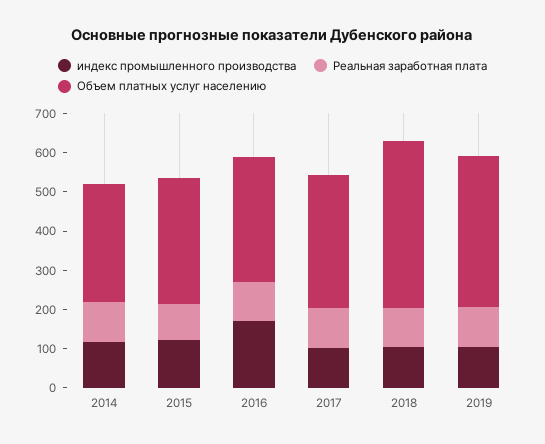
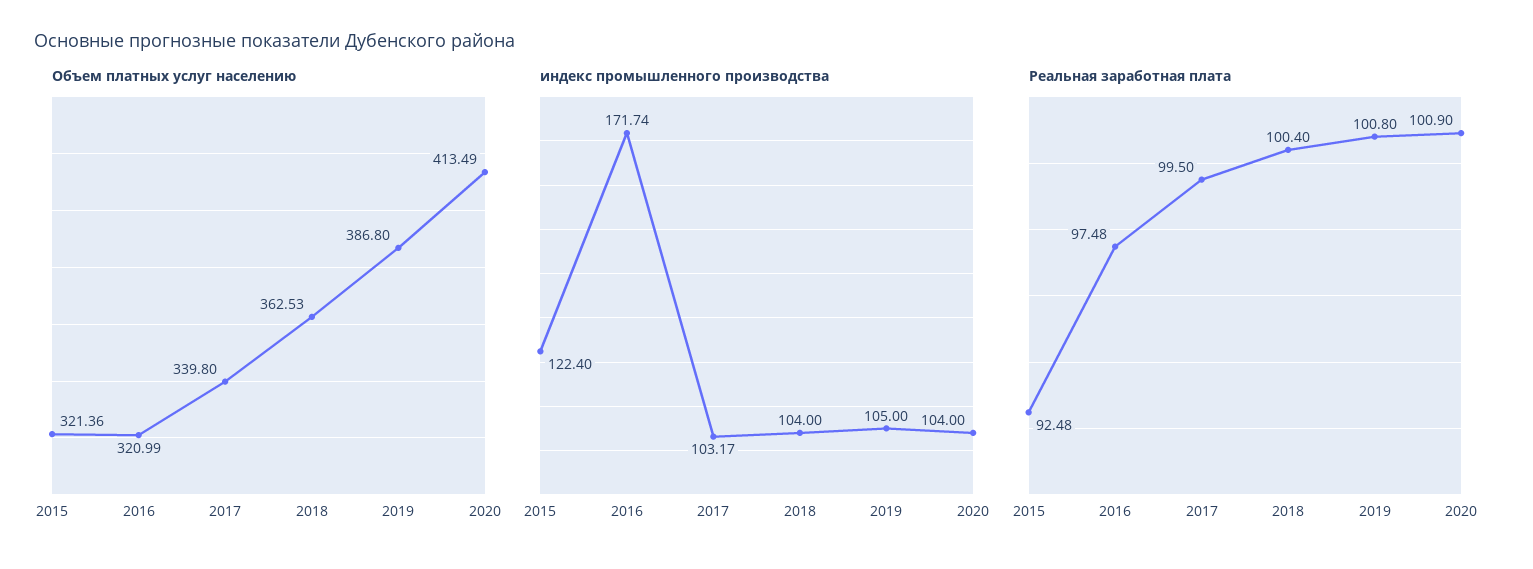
индекс промышленного производства, 2014: 125 -> none
Реальная заработная плата, 2014: 100 -> none
Объем платных услуг населению, 2014: 300 -> none
Объем платных услуг населению, 2018: 425 -> 362.53
Объем платных услуг населению, 2020: none -> 413.49
индекс промышленного производства, 2020: none -> 104
Реальная заработная плата, 2020: none -> 100.9

